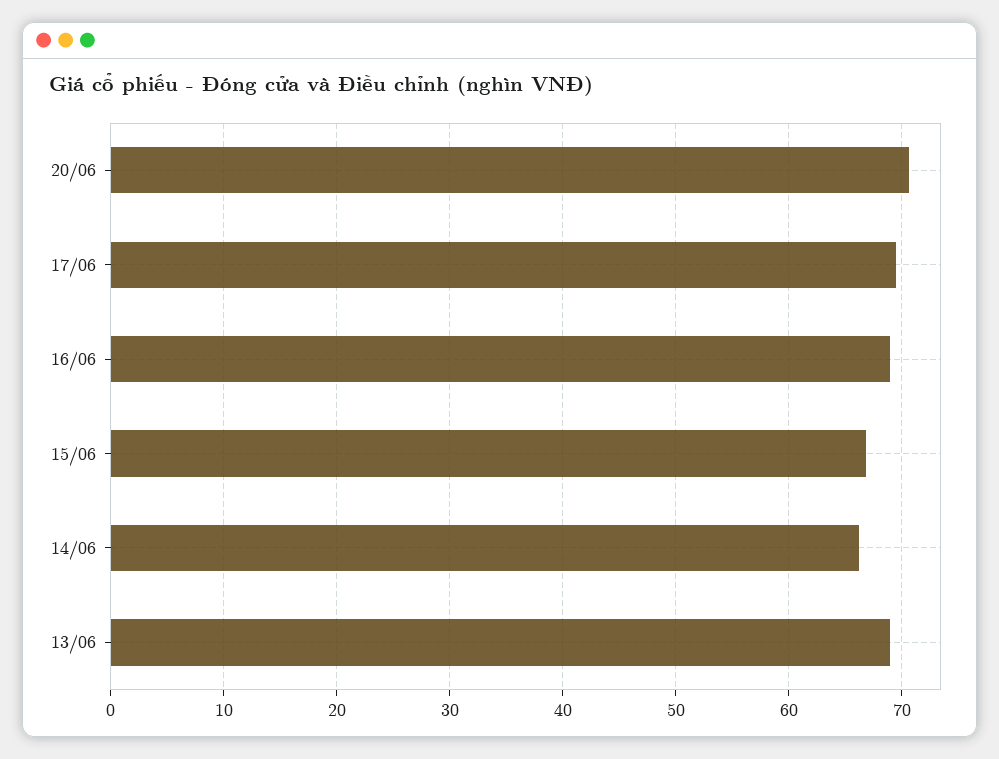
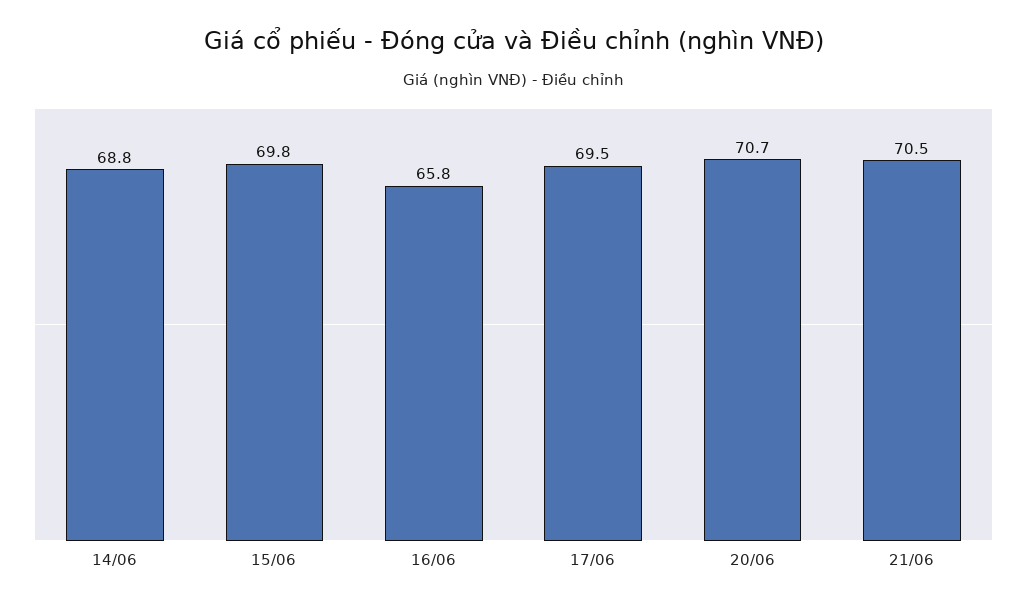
16/06: 69 -> 65.8
15/06: 67 -> 69.8
14/06: 66 -> 68.8
13/06: 69 -> none
21/06: none -> 70.5

